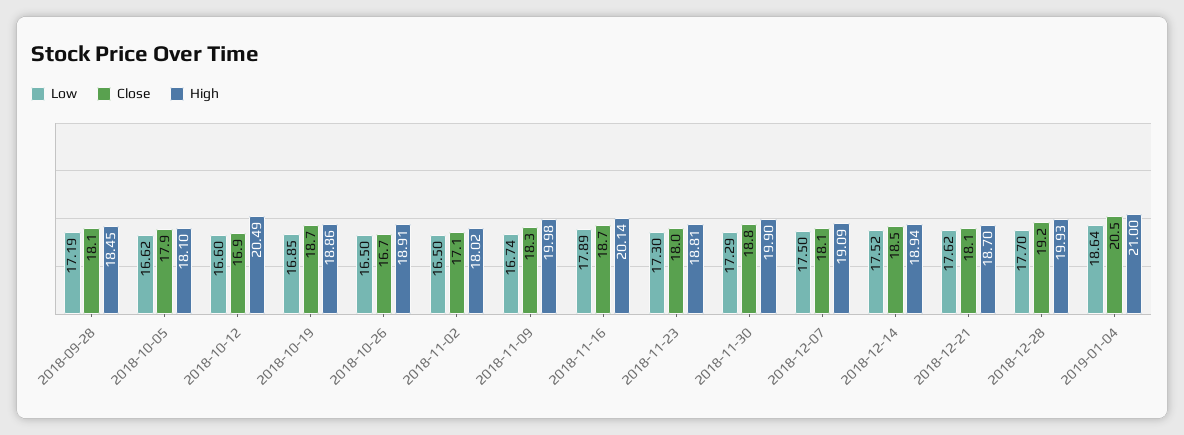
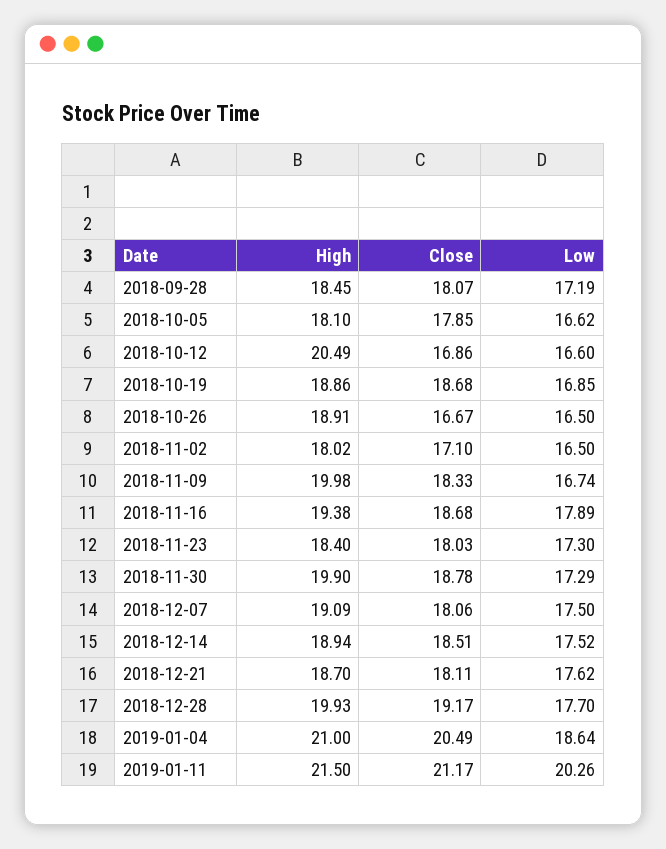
High, 2018-11-16: 20.14 -> 19.38
High, 2018-11-23: 18.81 -> 18.4
High, 2019-01-11: none -> 21.5
Close, 2019-01-11: none -> 21.17
Low, 2019-01-11: none -> 20.26

